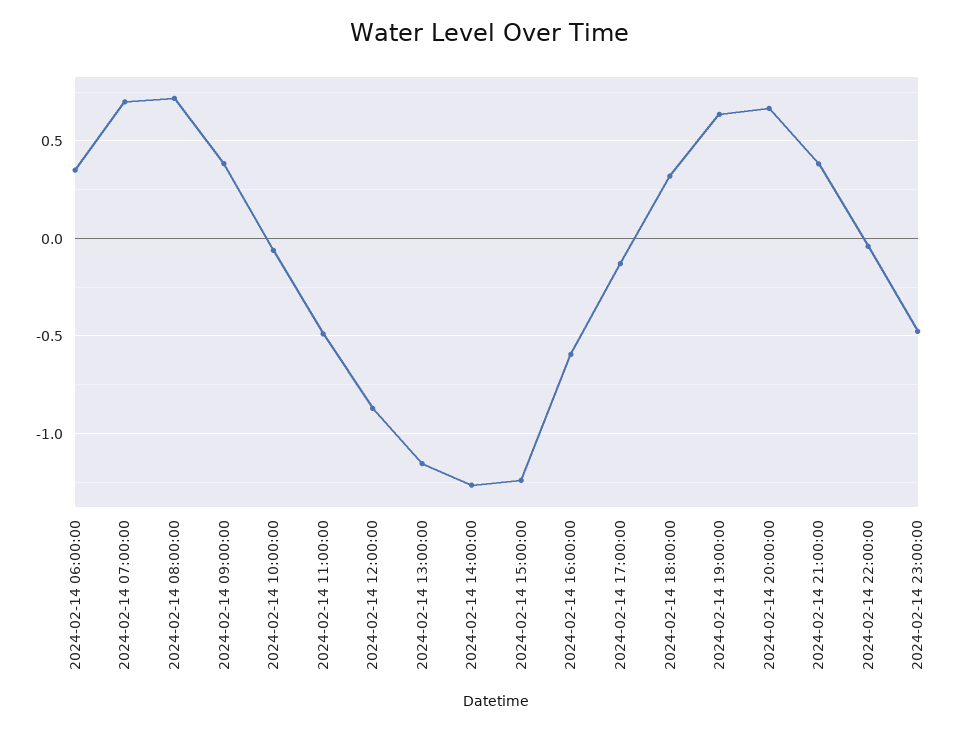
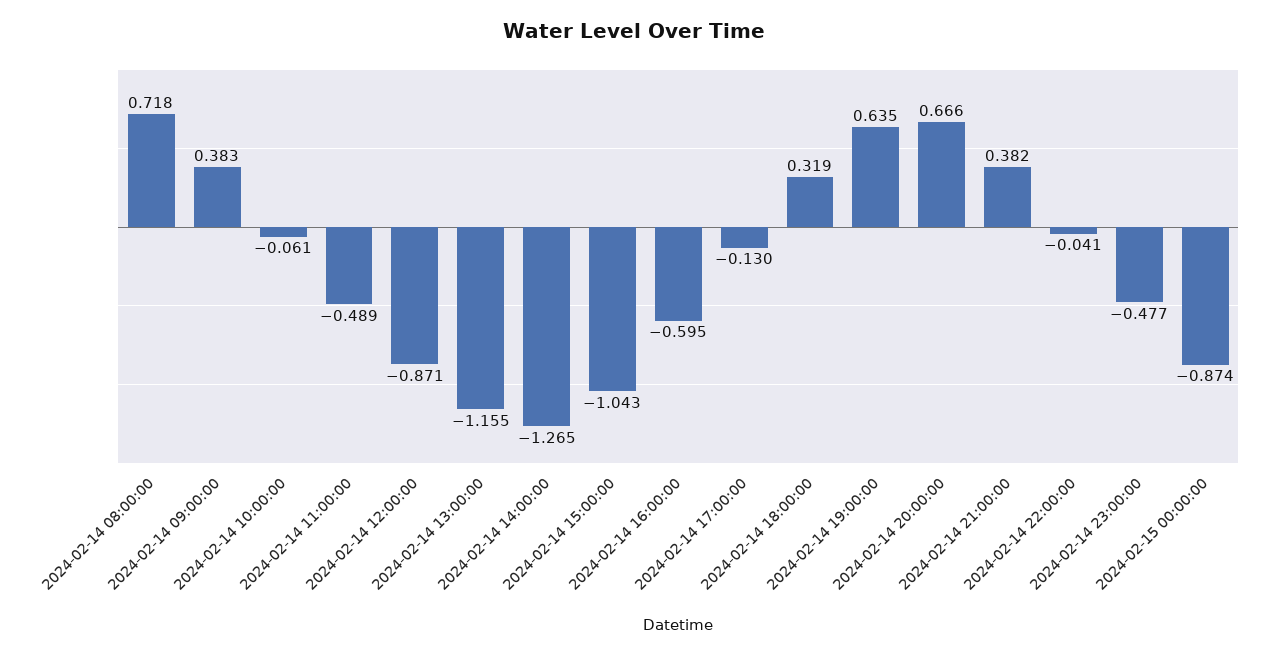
2024-02-14 06:00:00: 0.35 -> none
2024-02-14 07:00:00: 0.7 -> none
2024-02-14 15:00:00: -1.25 -> -1.043
2024-02-15 00:00:00: none -> -0.874

